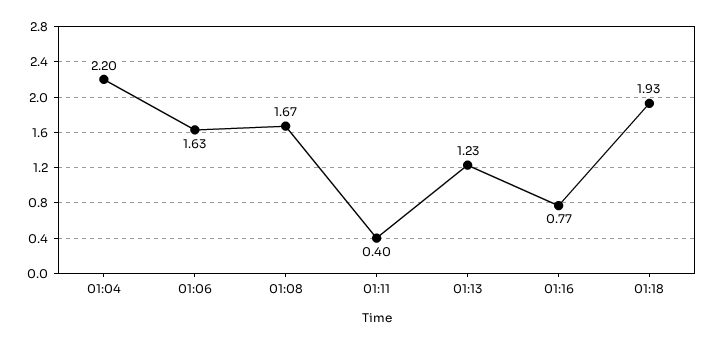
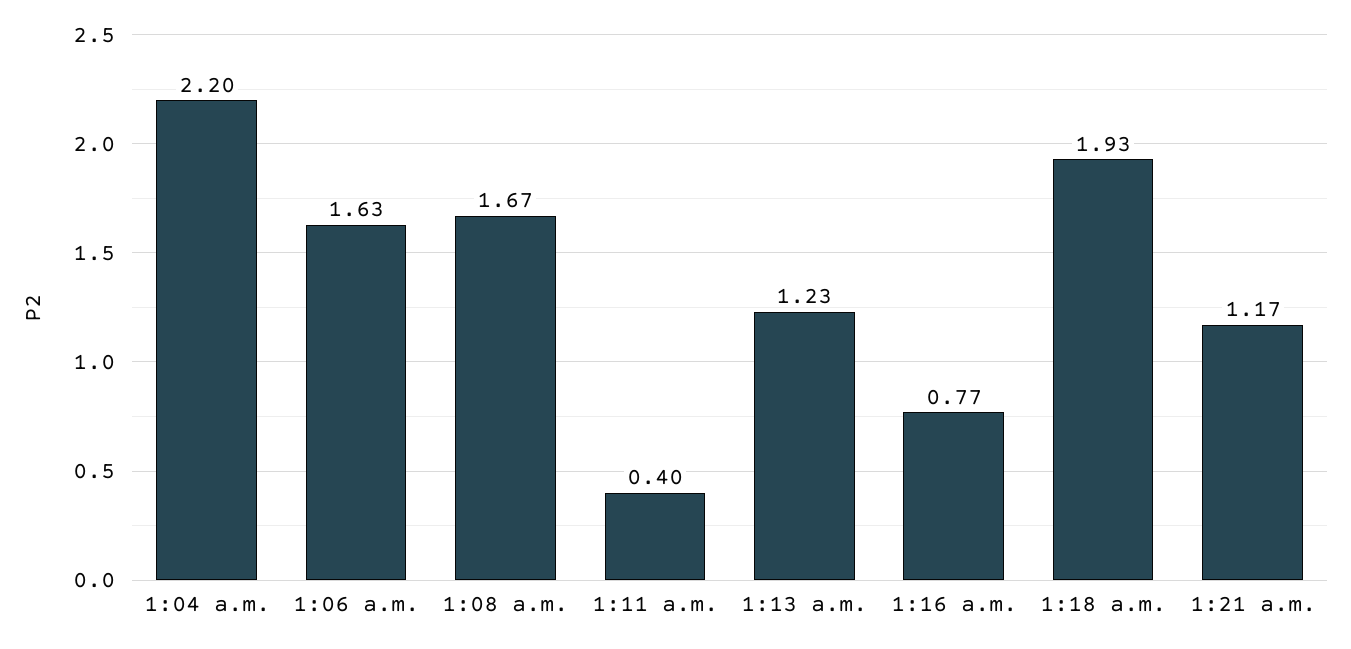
1:21 a.m.: none -> 1.17

